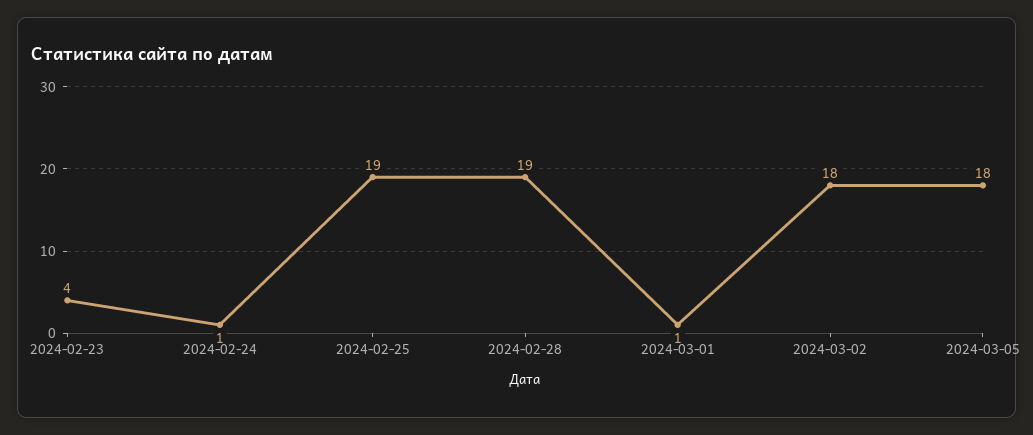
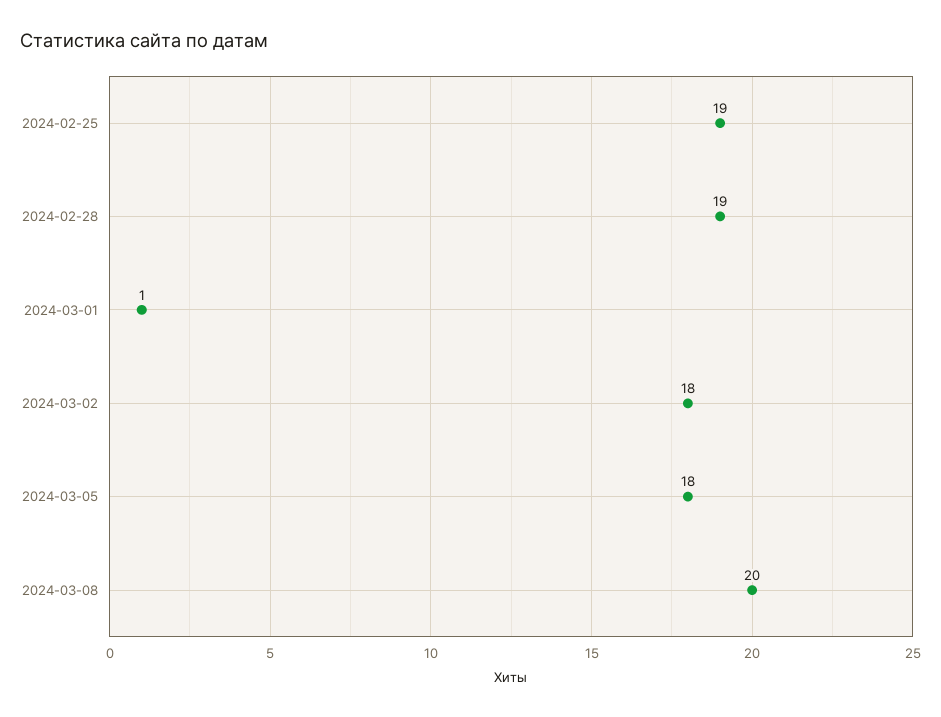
2024-02-23: 4 -> none
2024-02-24: 1 -> none
2024-03-08: none -> 20

